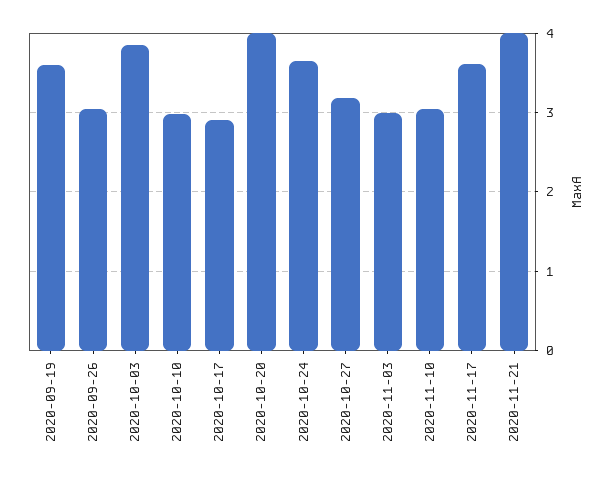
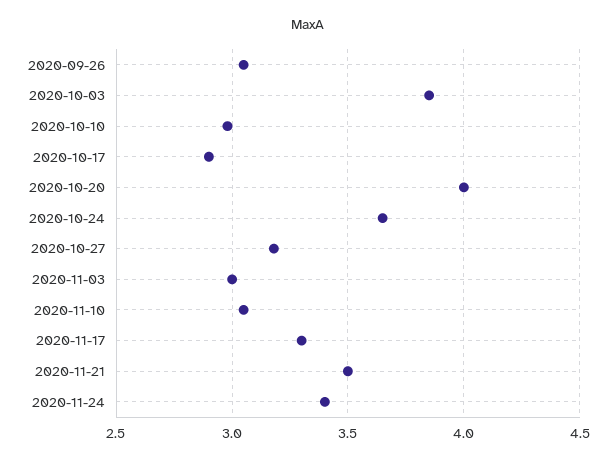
2020-09-19: 3.6 -> none
2020-11-17: 3.6 -> 3.3
2020-11-21: 4 -> 3.5
2020-11-24: none -> 3.4

